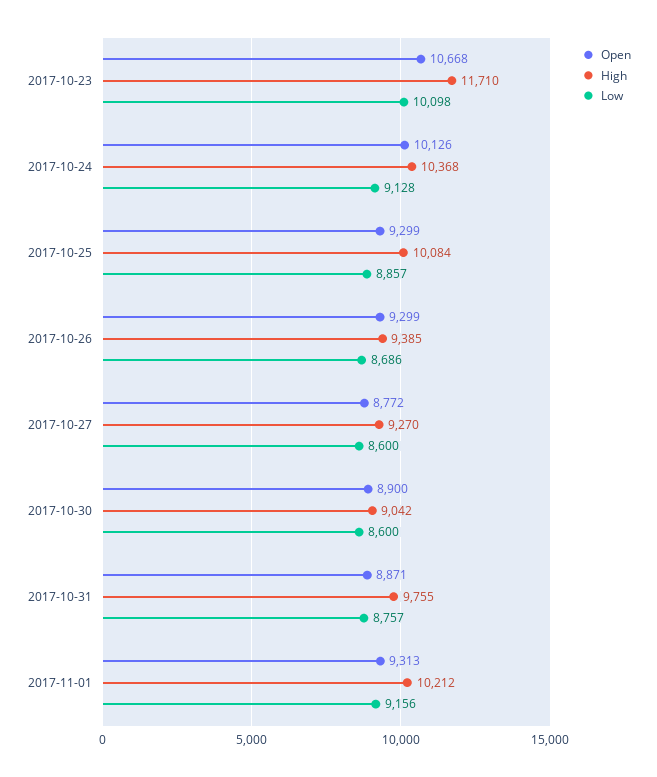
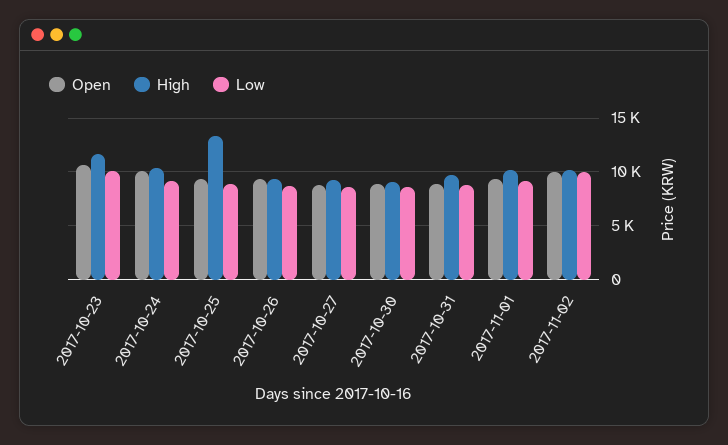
High, 2017-10-25: 10084 -> 13000
Open, 2017-11-02: none -> 10000
High, 2017-11-02: none -> 10000
Low, 2017-11-02: none -> 10000

